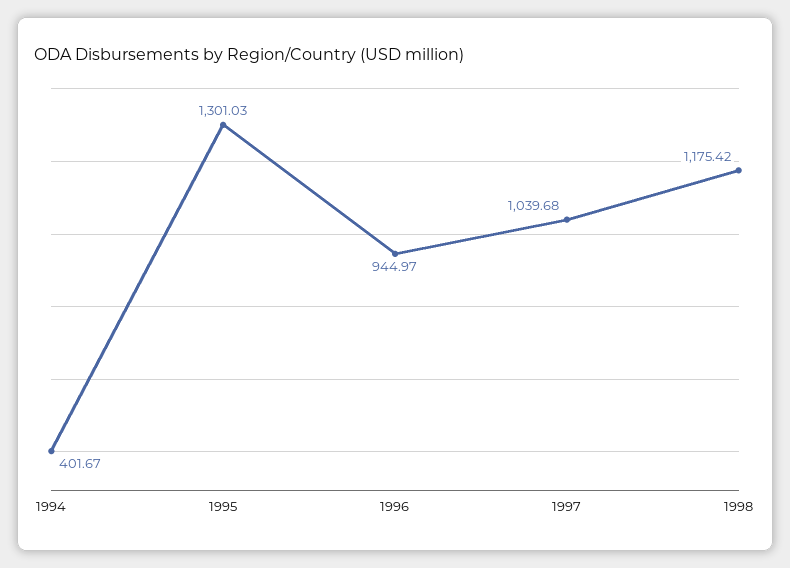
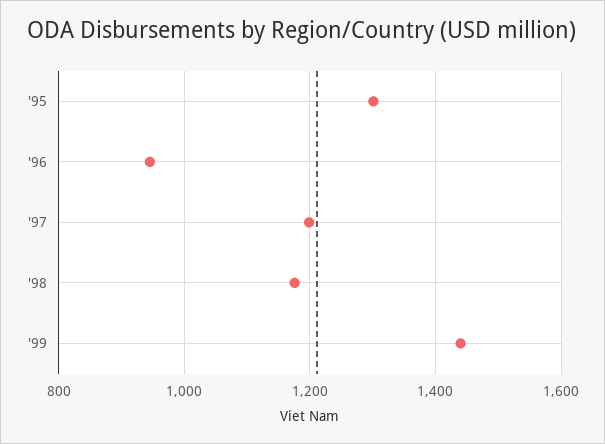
1994: 401.67 -> none
1997: 1039.68 -> 1200
'99: none -> 1440

